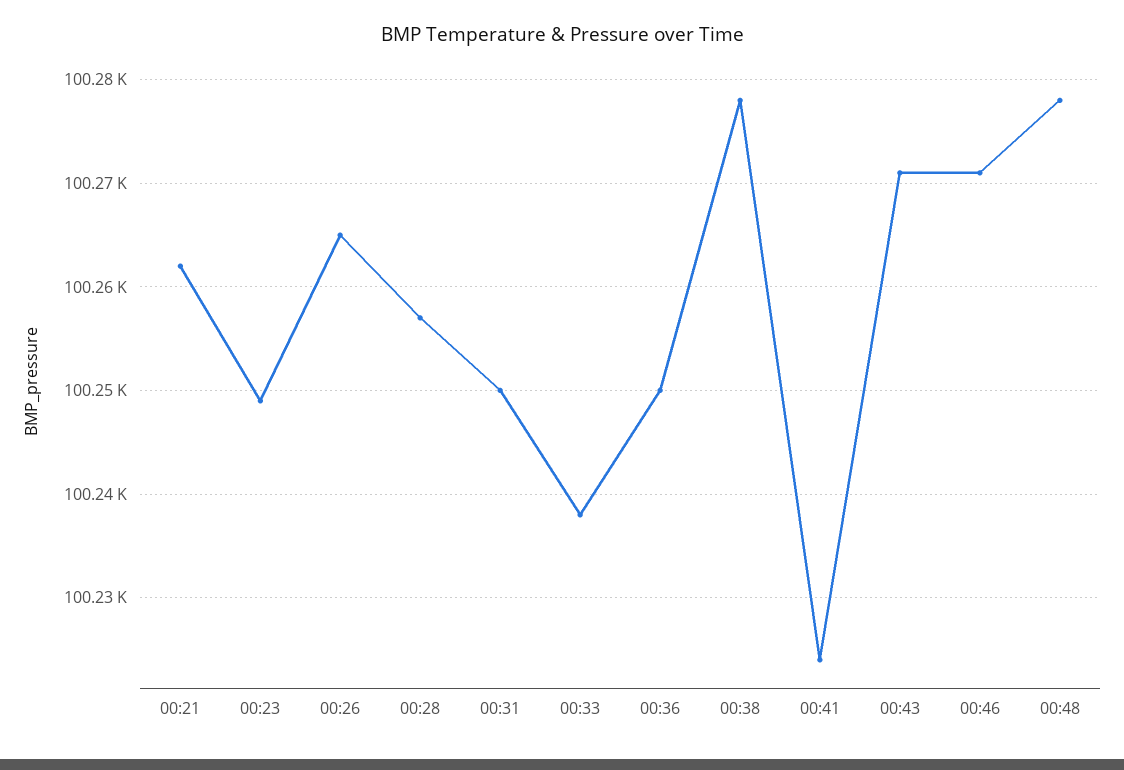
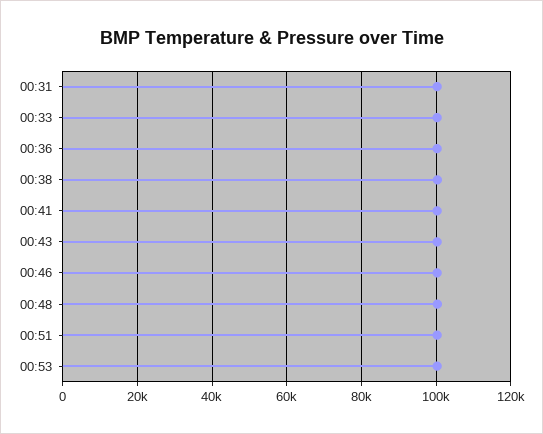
00:21: 100262 -> none
00:23: 100249 -> none
00:26: 100265 -> none
00:28: 100257 -> none
00:51: none -> 100000
00:53: none -> 100000

